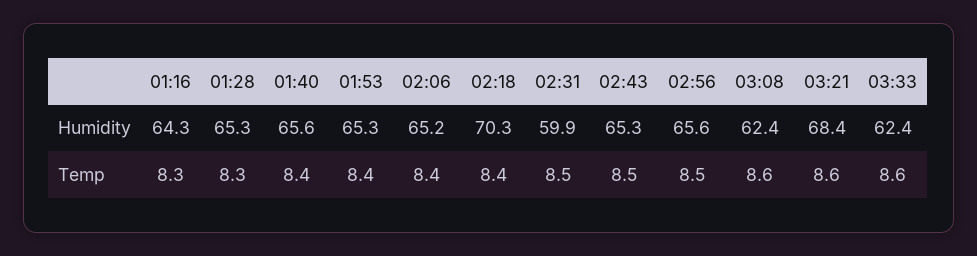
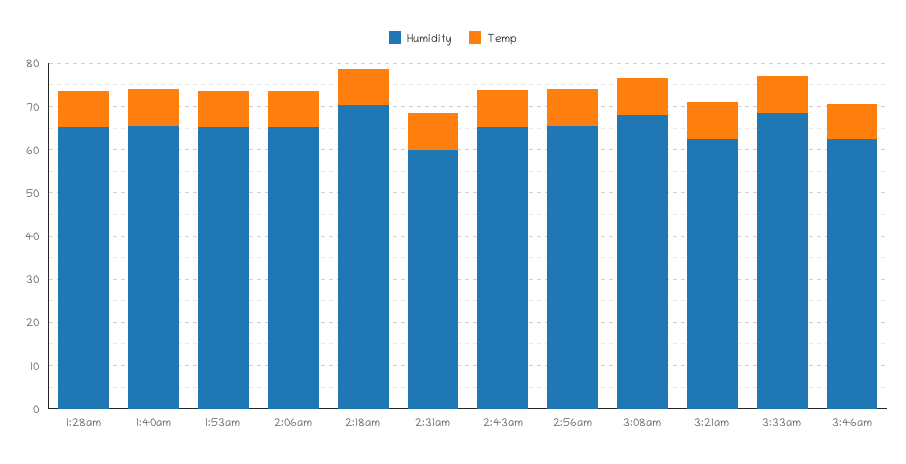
Humidity, 01:16: 64.3 -> none
Humidity, 03:08: 62.4 -> 68
Humidity, 03:21: 68.4 -> 62
Humidity, 03:33: 62.4 -> 68
Temp, 01:16: 8.3 -> none
Humidity, 3:46am: none -> 62
Temp, 3:46am: none -> 8

